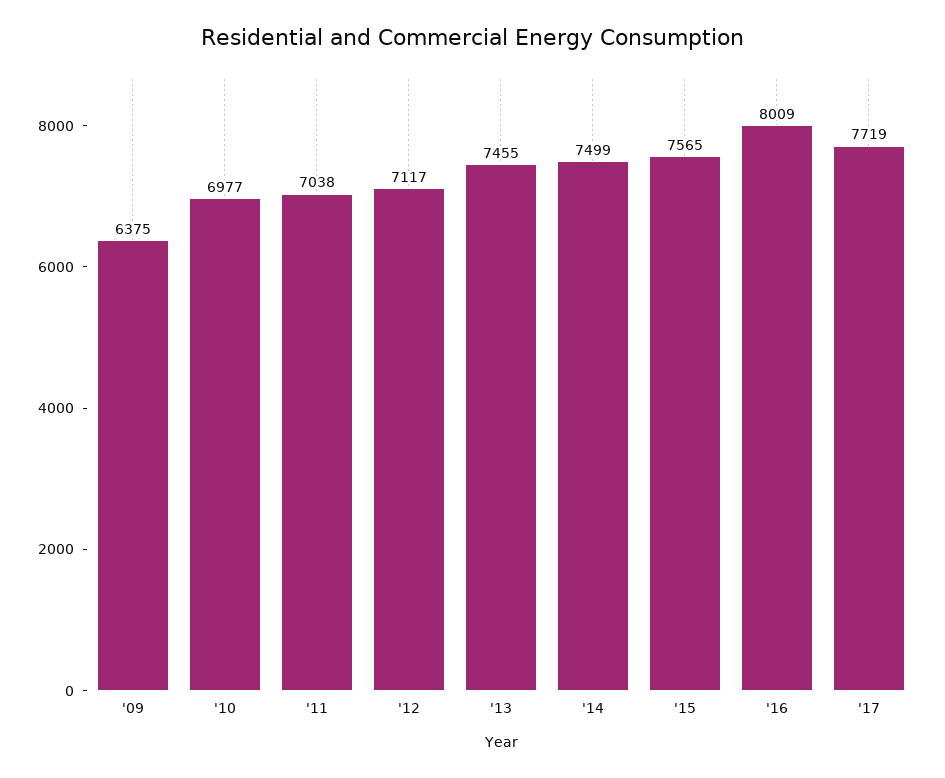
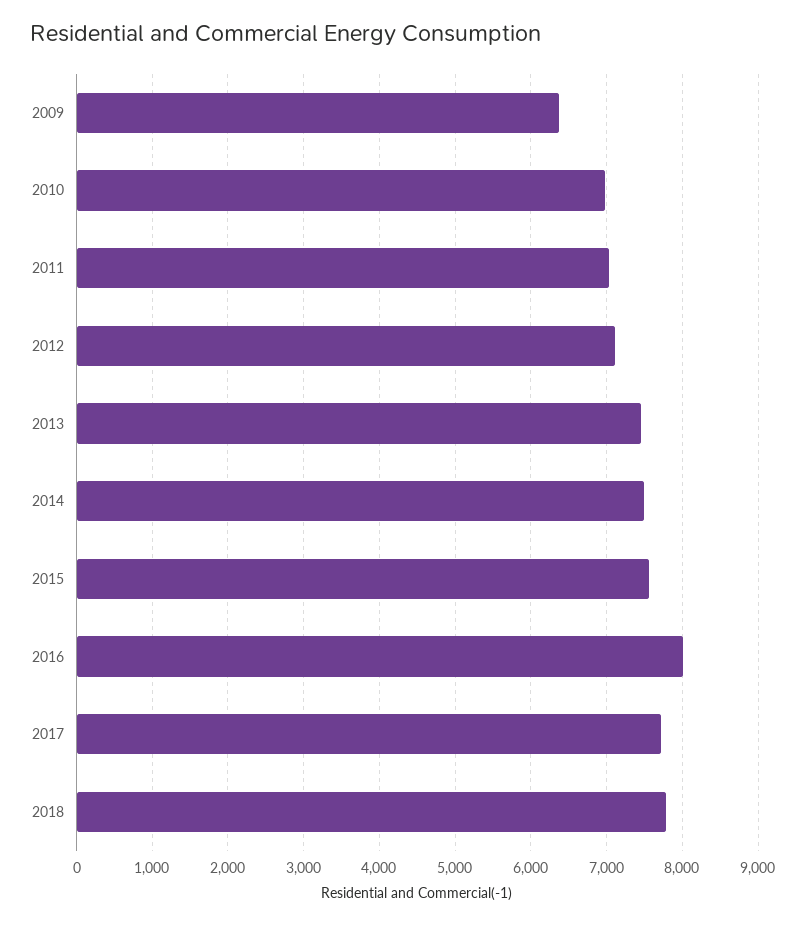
2018: none -> 7800

